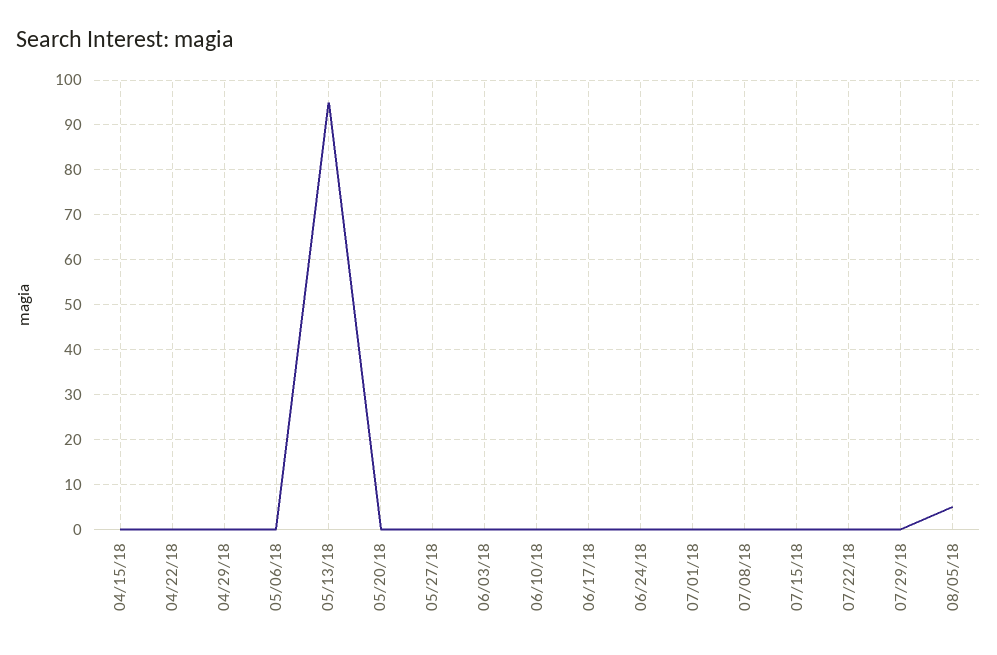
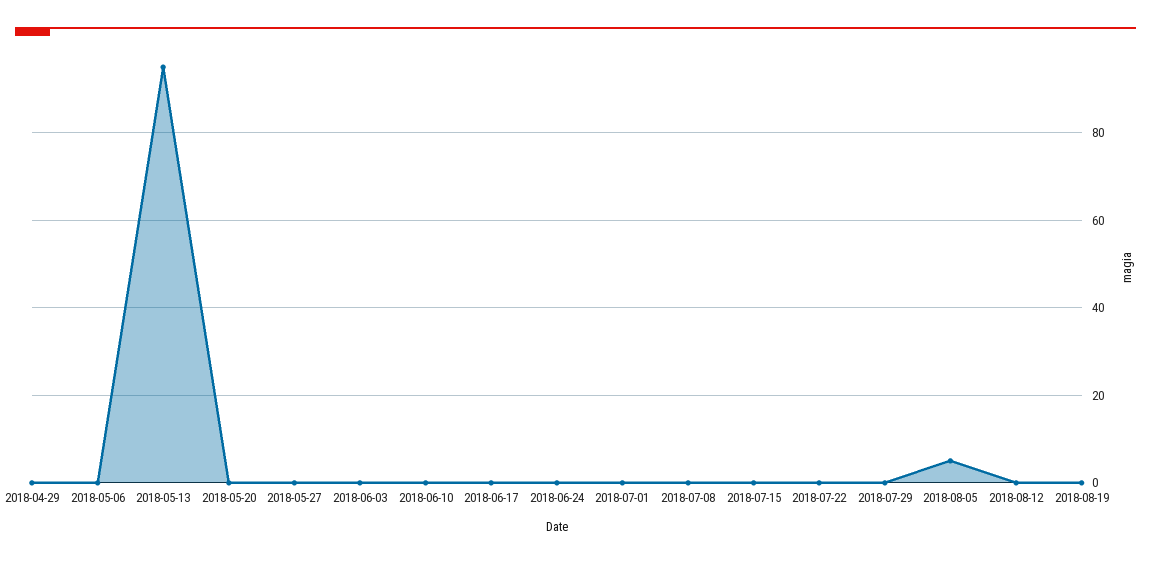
04/15/18: 0 -> none
04/22/18: 0 -> none
2018-08-12: none -> 0
2018-08-19: none -> 0

